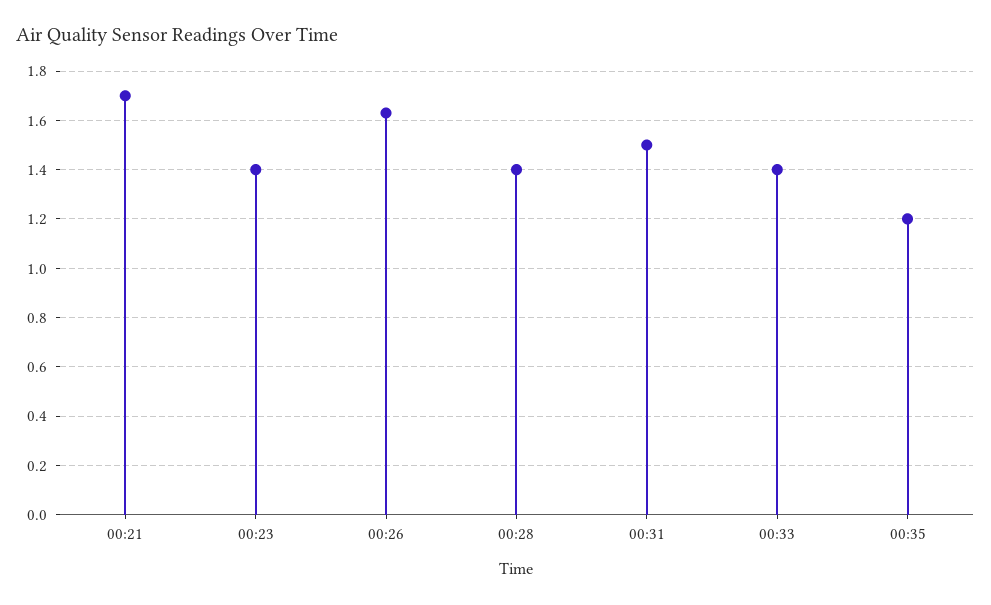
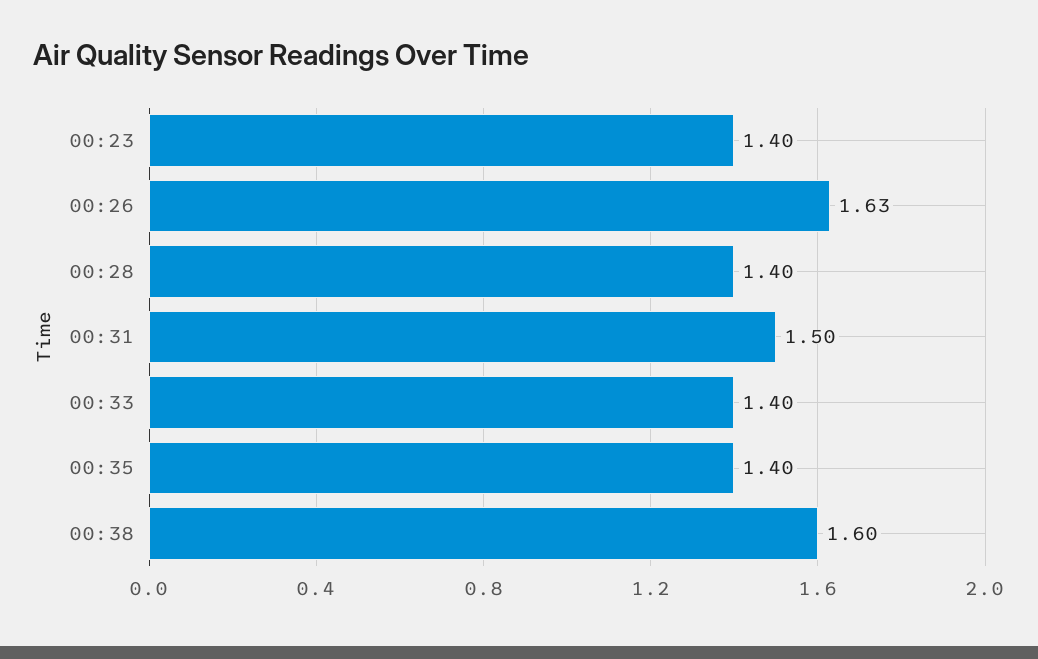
00:21: 1.7 -> none
00:35: 1.2 -> 1.4
00:38: none -> 1.6

